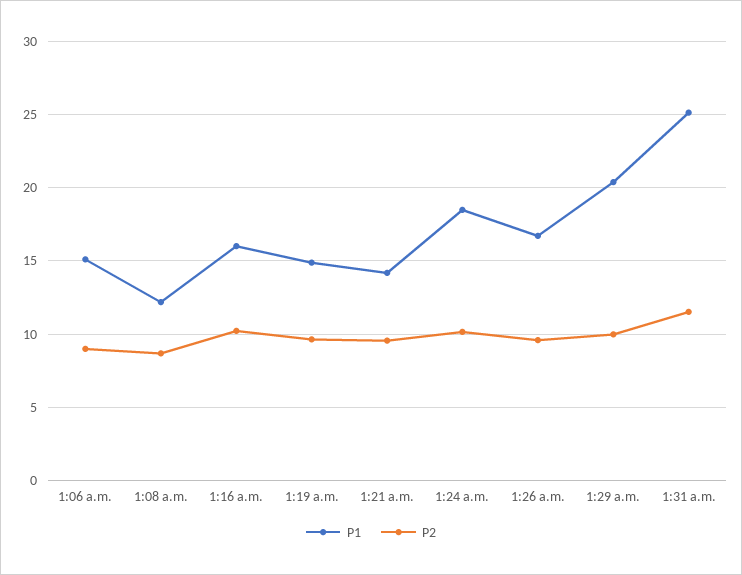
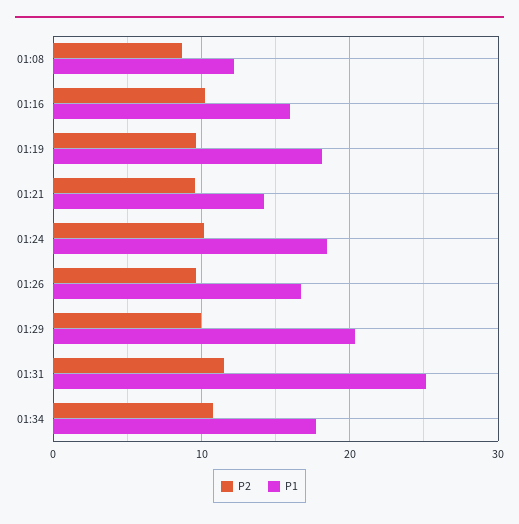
P1, 1:06 a.m.: 15 -> none
P2, 1:06 a.m.: 9 -> none
P1, 1:19 a.m.: 15 -> 18
P2, 01:34: none -> 11
P1, 01:34: none -> 18

